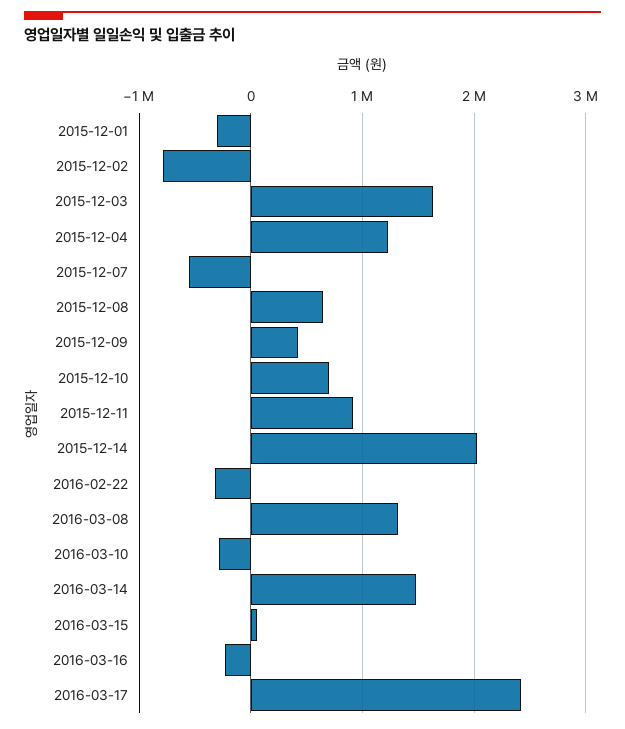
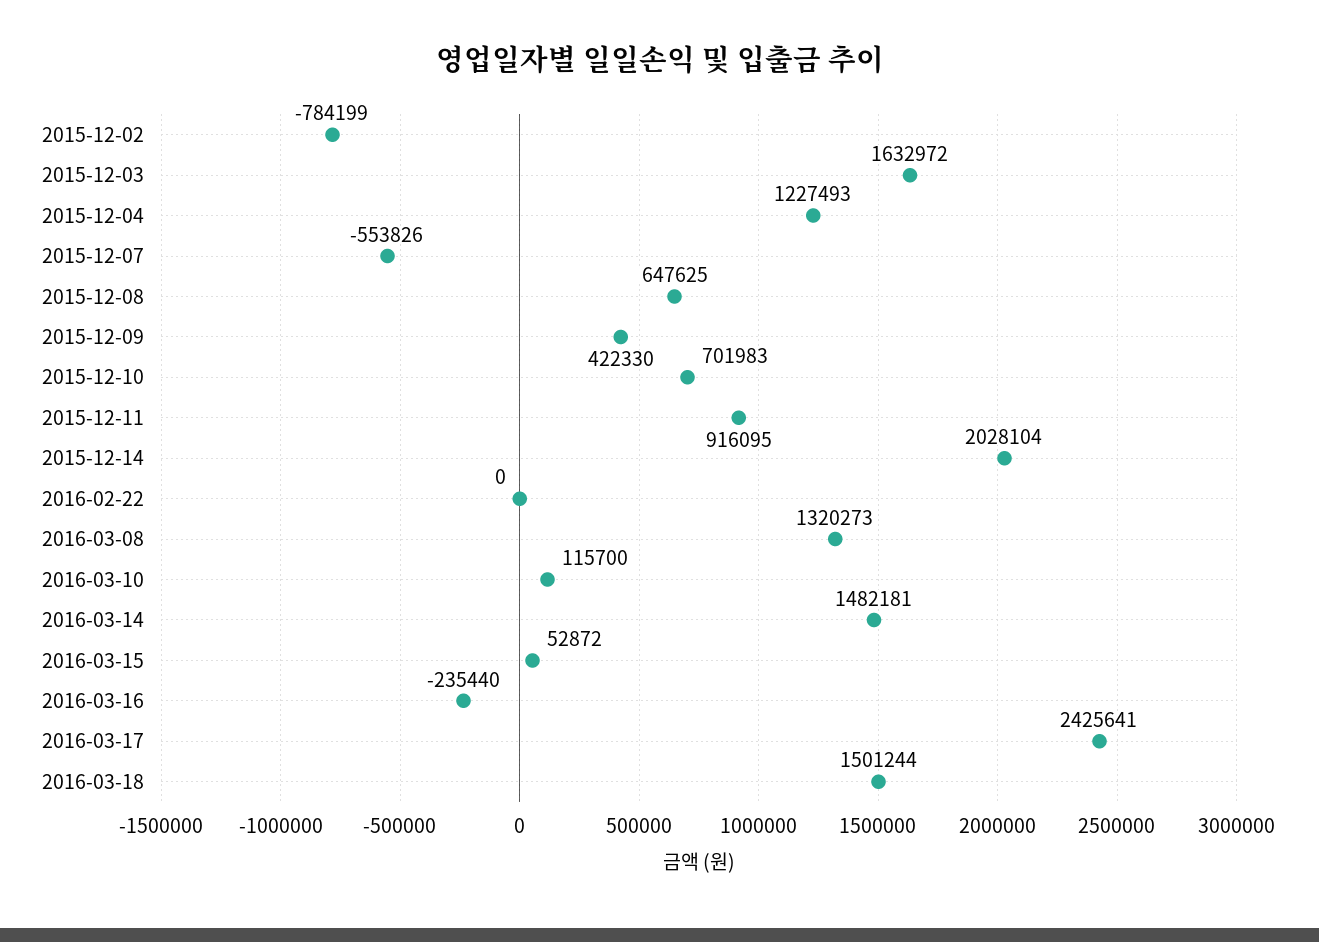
2015-12-01: -300000 -> none
2016-02-22: -300000 -> 0
2016-03-10: -300000 -> 115700
2016-03-18: none -> 1501244

